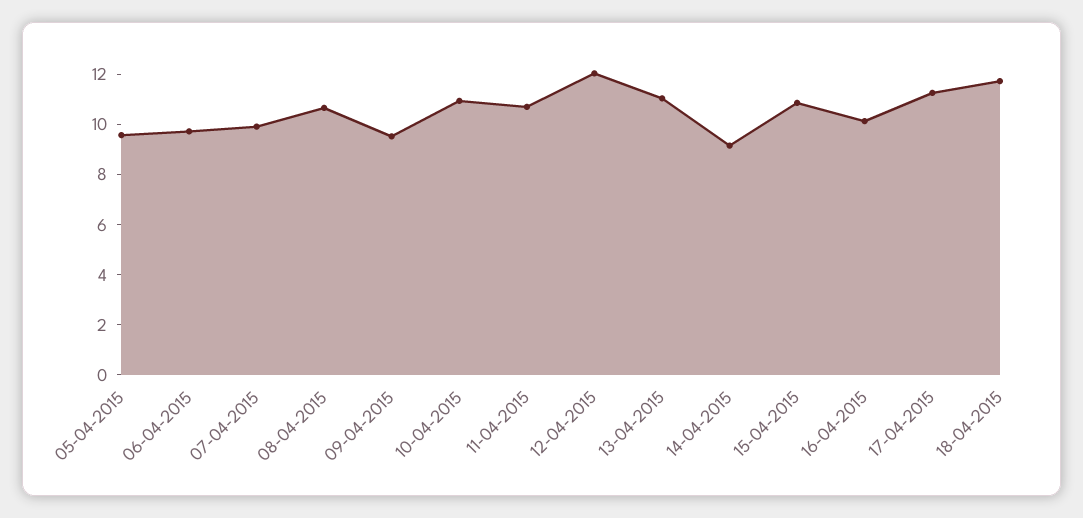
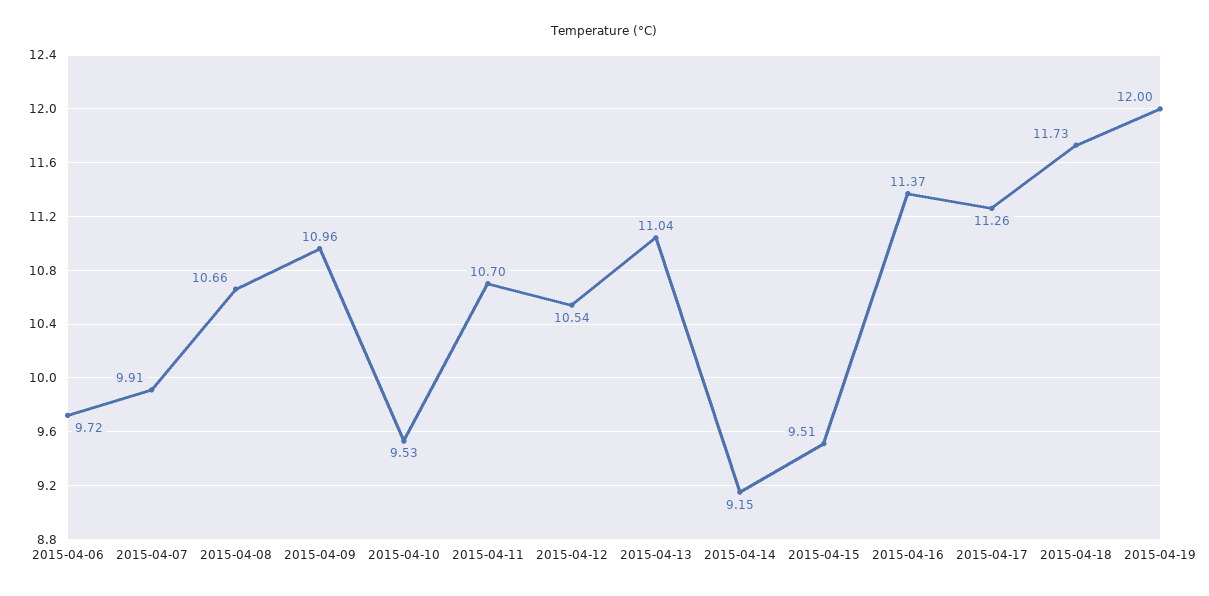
05-04-2015: 9.5 -> none
09-04-2015: 9.5 -> 10.96
10-04-2015: 11 -> 9.53
12-04-2015: 12 -> 10.54
15-04-2015: 11 -> 9.51
16-04-2015: 10 -> 11.37
2015-04-19: none -> 12

